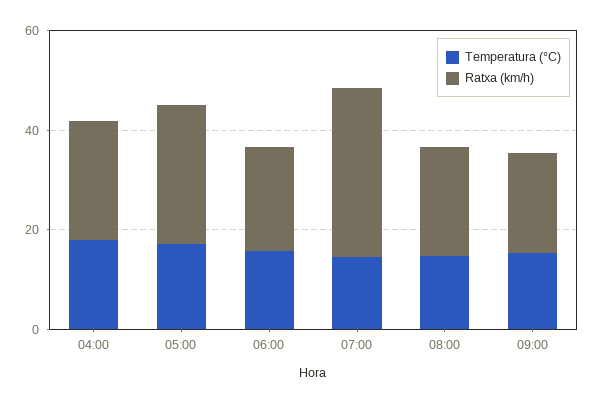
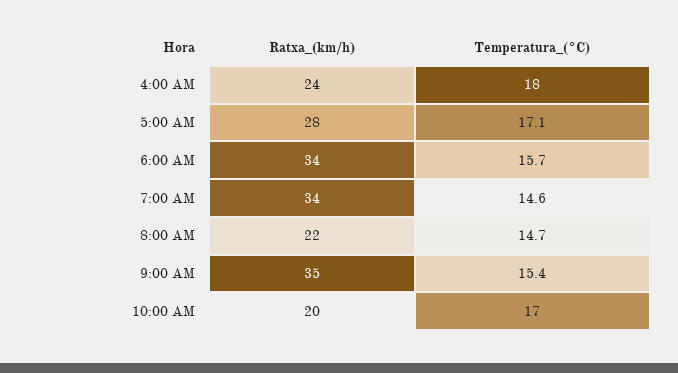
Ratxa (km/h), 06:00: 20 -> 34
Ratxa (km/h), 09:00: 20 -> 35
Ratxa (km/h), 10:00 AM: none -> 20
Temperatura (°C), 10:00 AM: none -> 17

